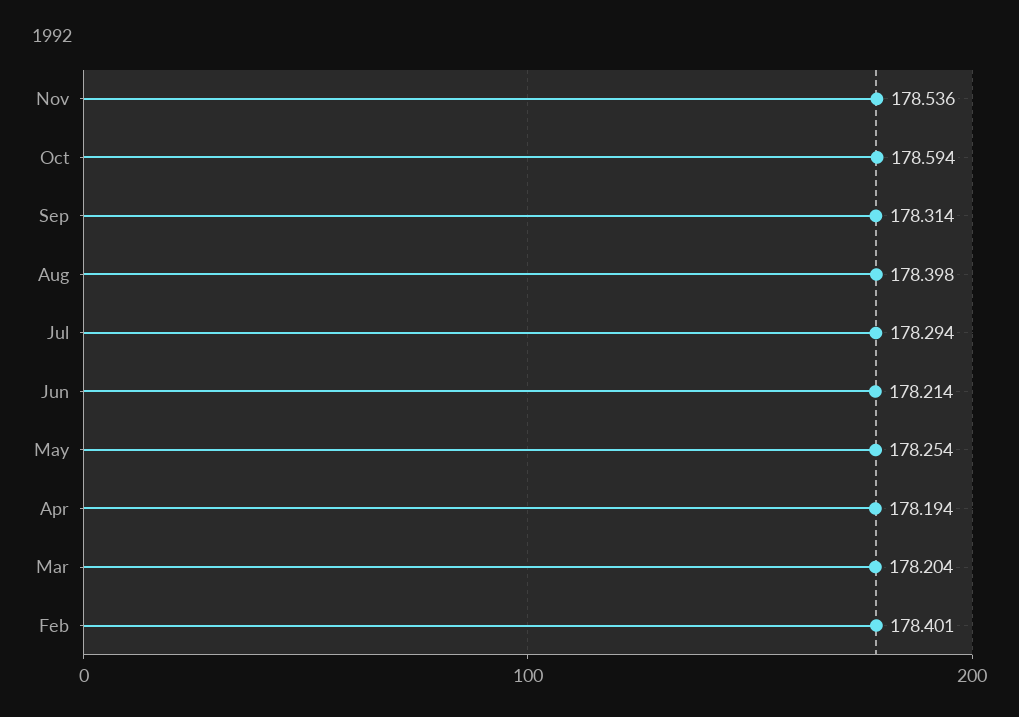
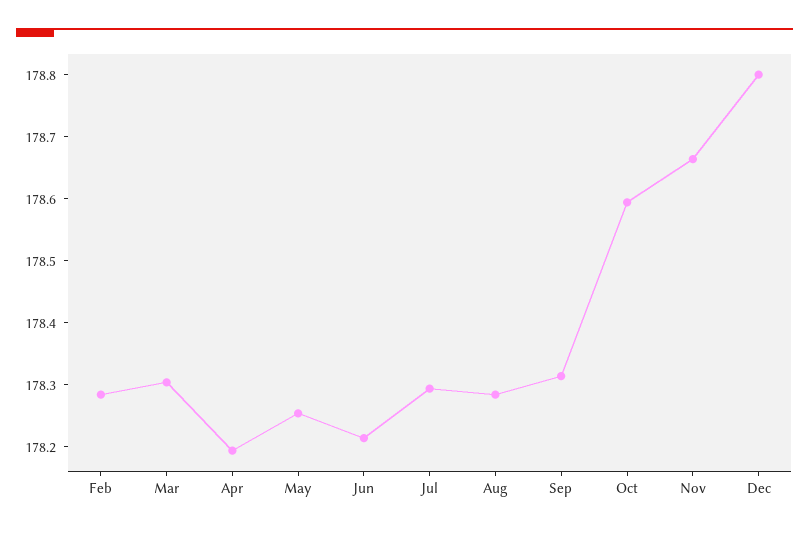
Nov: 178.536 -> 178.66
Aug: 178.398 -> 178.28
Mar: 178.204 -> 178.3
Feb: 178.401 -> 178.28
Dec: none -> 178.8

